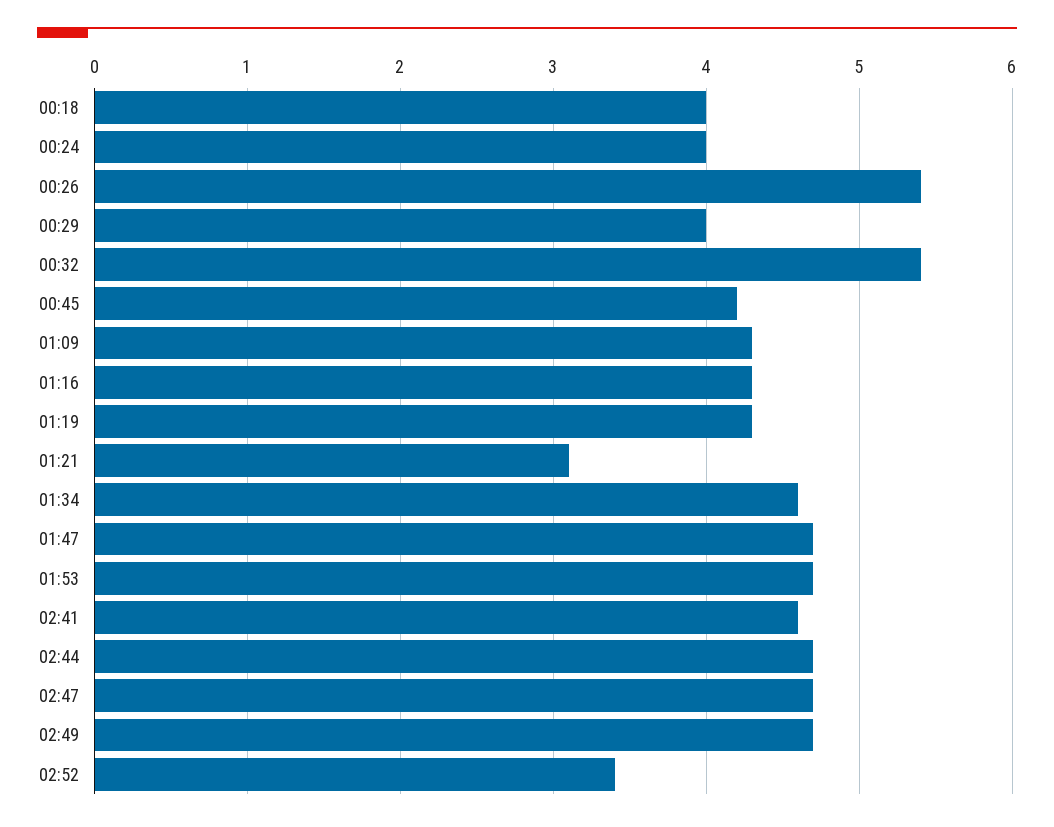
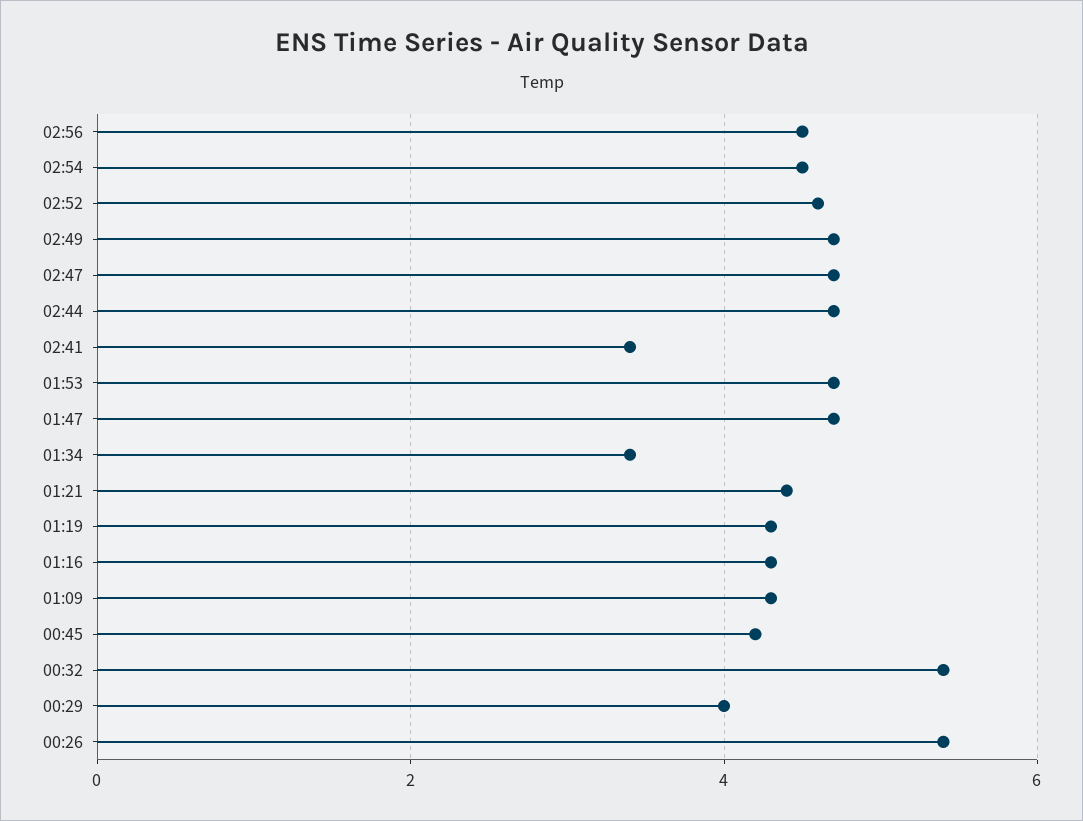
00:18: 4 -> none
00:24: 4 -> none
01:21: 3.1 -> 4.5
01:34: 4.6 -> 3.5
02:41: 4.6 -> 3.5
02:52: 3.4 -> 4.5
02:56: none -> 4.5
02:54: none -> 4.5

